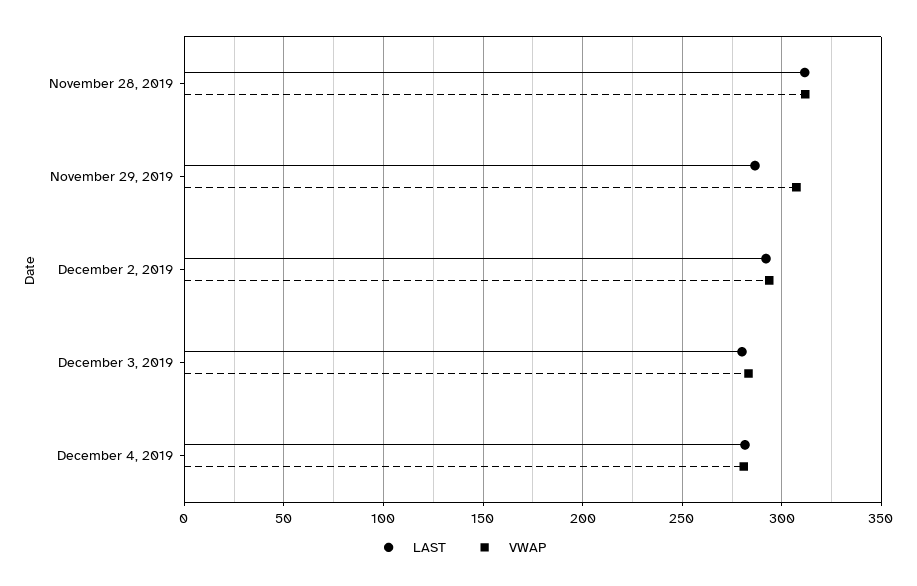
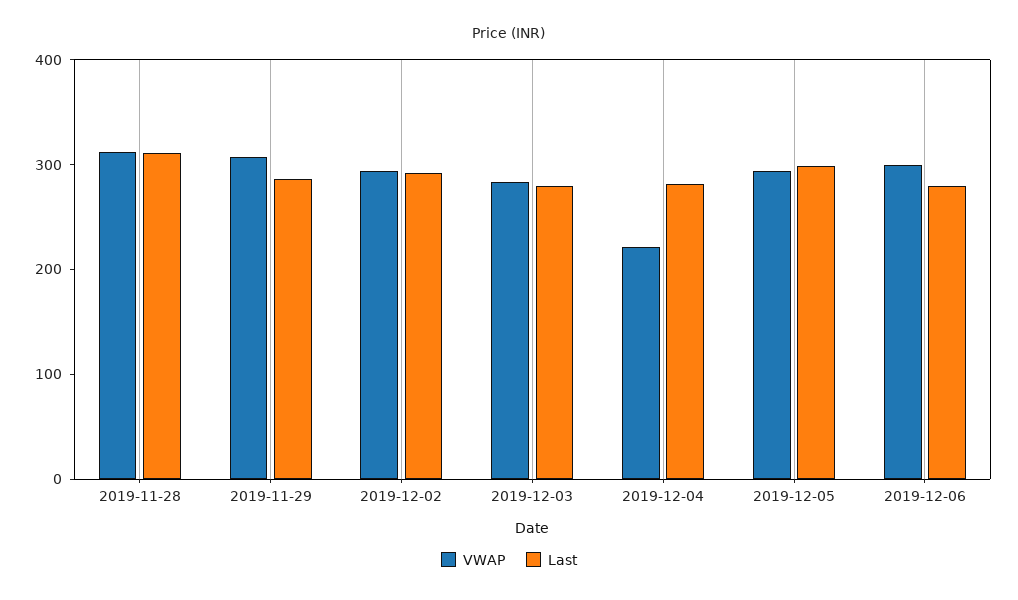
VWAP, December 4, 2019: 280 -> 220
VWAP, 2019-12-05: none -> 300
LAST, 2019-12-05: none -> 300
VWAP, 2019-12-06: none -> 300
LAST, 2019-12-06: none -> 280

